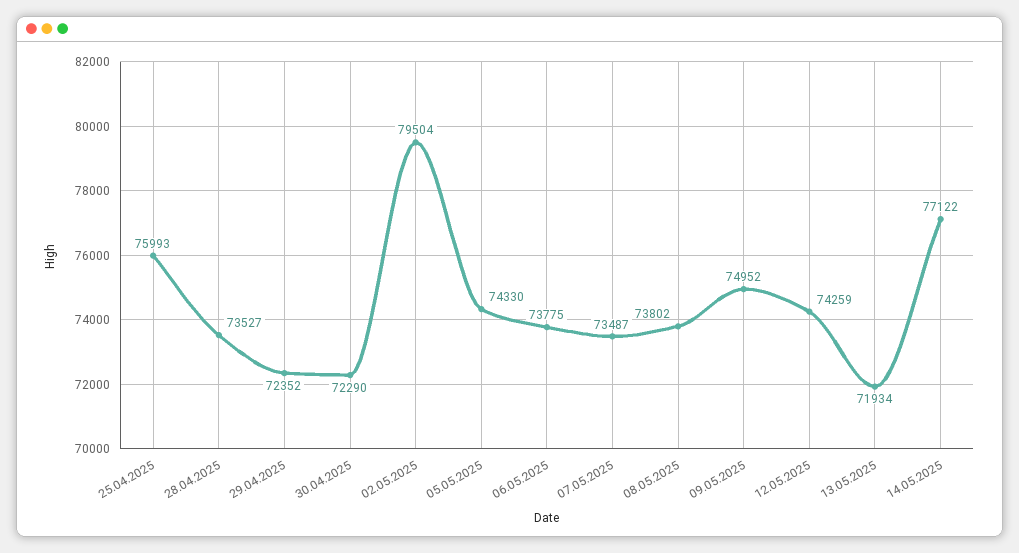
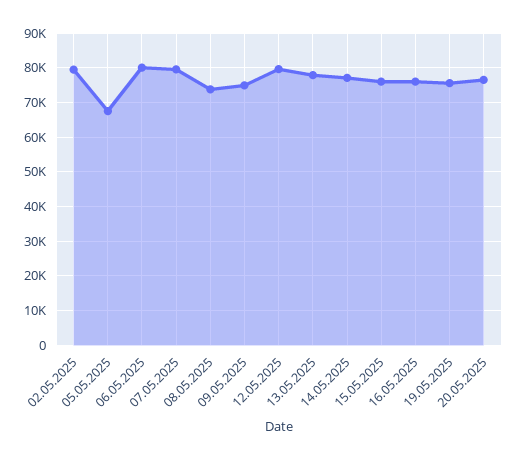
25.04.2025: 75993 -> none
28.04.2025: 73527 -> none
29.04.2025: 72352 -> none
30.04.2025: 72290 -> none
05.05.2025: 74330 -> 68000
06.05.2025: 73775 -> 80000
07.05.2025: 73487 -> 80000
12.05.2025: 74259 -> 80000
13.05.2025: 71934 -> 78000
15.05.2025: none -> 76000
16.05.2025: none -> 76000
19.05.2025: none -> 76000
20.05.2025: none -> 76000

